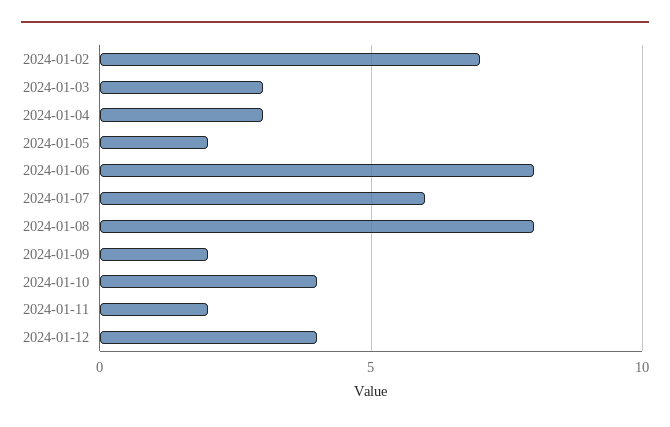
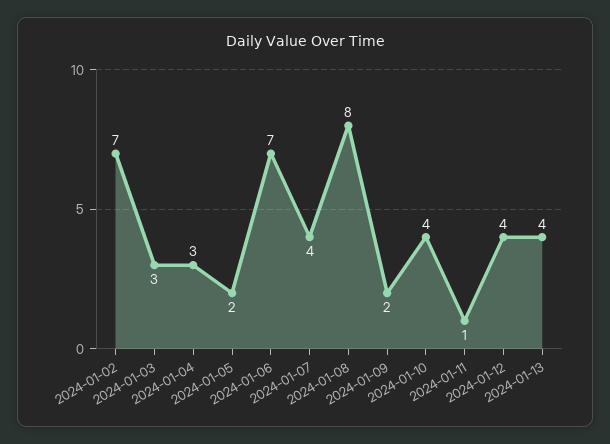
2024-01-06: 8 -> 7
2024-01-07: 6 -> 4
2024-01-11: 2 -> 1
2024-01-13: none -> 4

